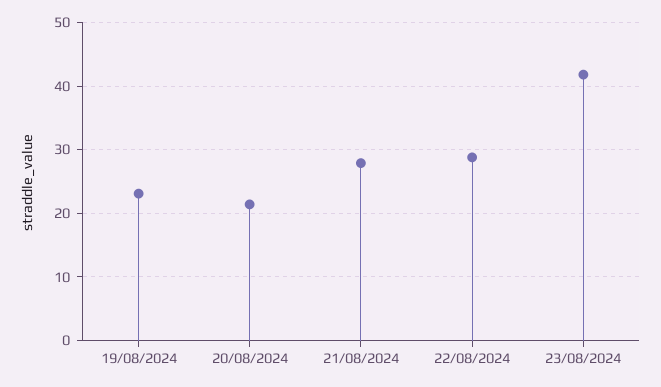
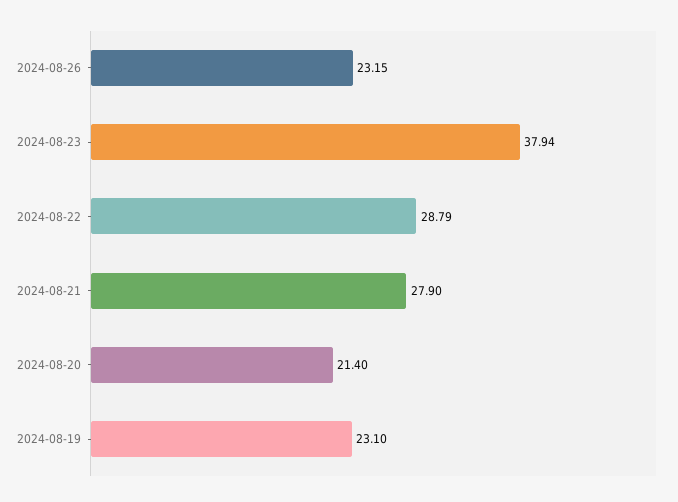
23/08/2024: 42 -> 37.94
2024-08-26: none -> 23.15

